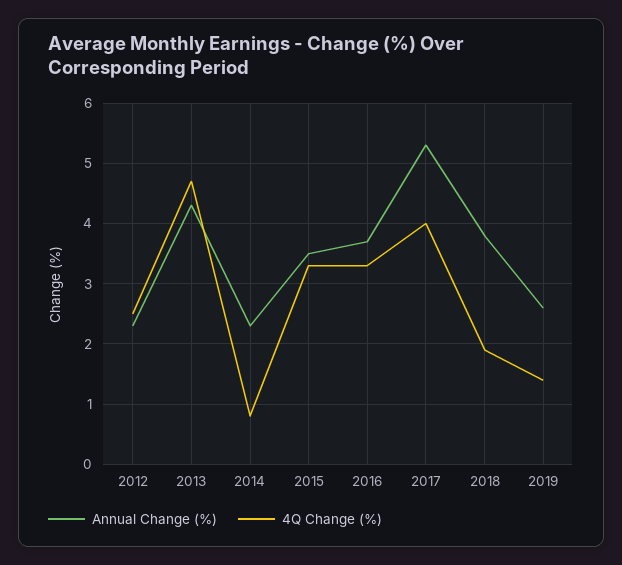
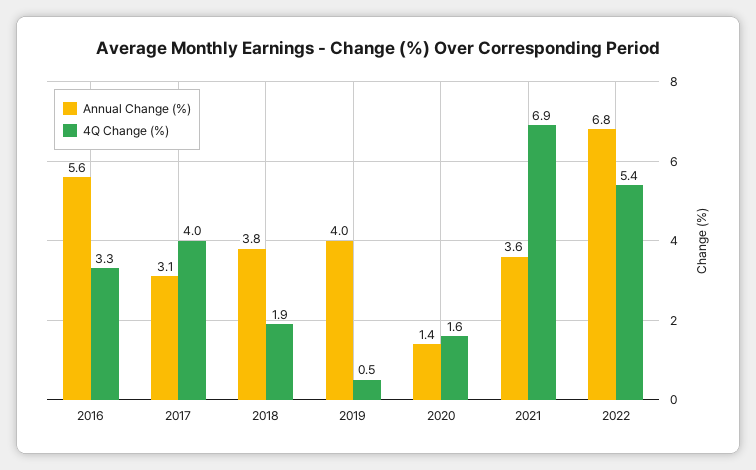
Annual Change (%), 2012: 2.3 -> none
4Q Change (%), 2012: 2.5 -> none
Annual Change (%), 2013: 4.3 -> none
4Q Change (%), 2013: 4.7 -> none
Annual Change (%), 2014: 2.3 -> none
4Q Change (%), 2014: 0.8 -> none
Annual Change (%), 2015: 3.5 -> none
4Q Change (%), 2015: 3.3 -> none
Annual Change (%), 2016: 3.7 -> 5.6
Annual Change (%), 2017: 5.3 -> 3.1
Annual Change (%), 2019: 2.6 -> 4
4Q Change (%), 2019: 1.4 -> 0.5
Annual Change (%), 2020: none -> 1.4
4Q Change (%), 2020: none -> 1.6
Annual Change (%), 2021: none -> 3.6
4Q Change (%), 2021: none -> 6.9
Annual Change (%), 2022: none -> 6.8
4Q Change (%), 2022: none -> 5.4

